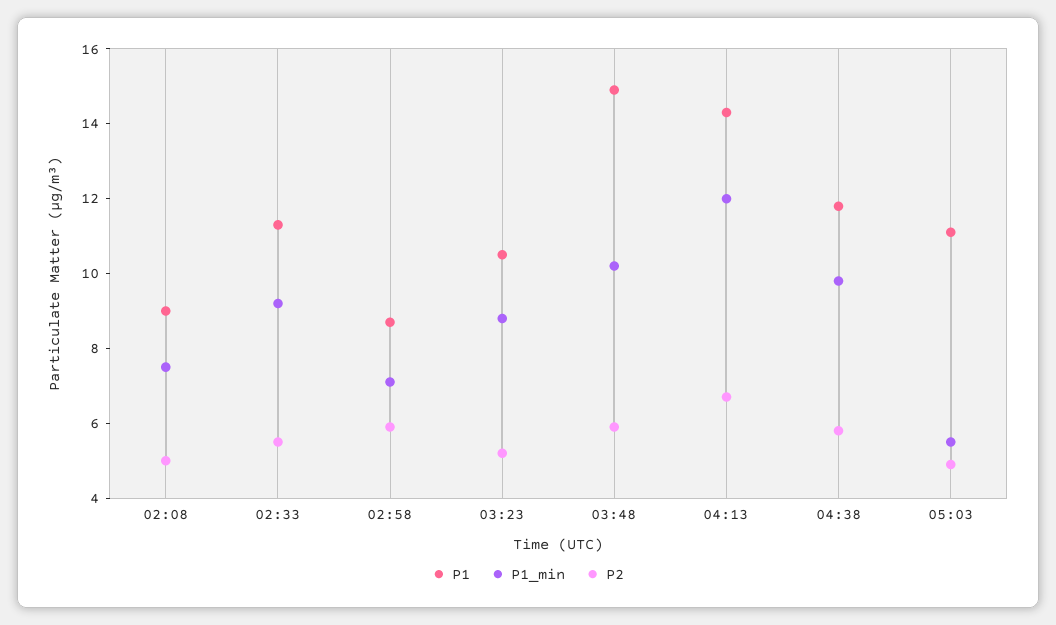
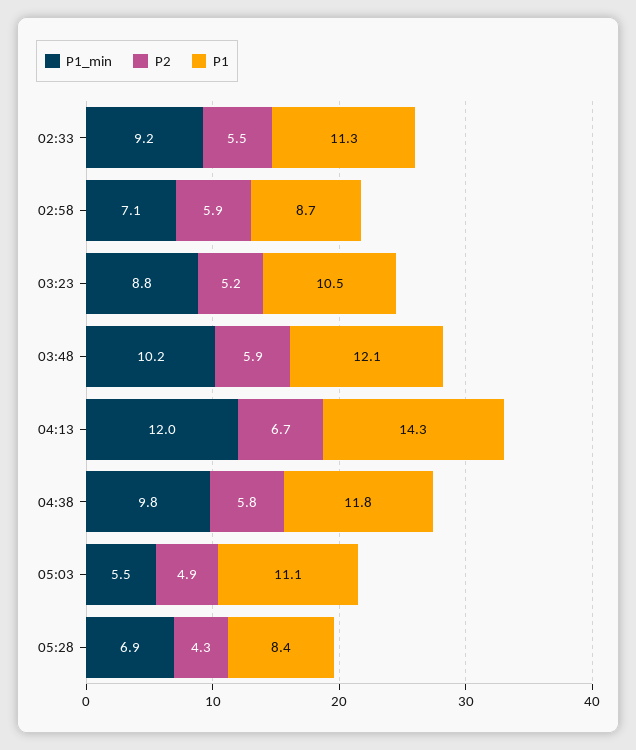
P1, 02:08: 9 -> none
P1_min, 02:08: 7.5 -> none
P2, 02:08: 5 -> none
P1, 03:48: 15 -> 12.1
P1_min, 05:28: none -> 6.9
P2, 05:28: none -> 4.3
P1, 05:28: none -> 8.4

